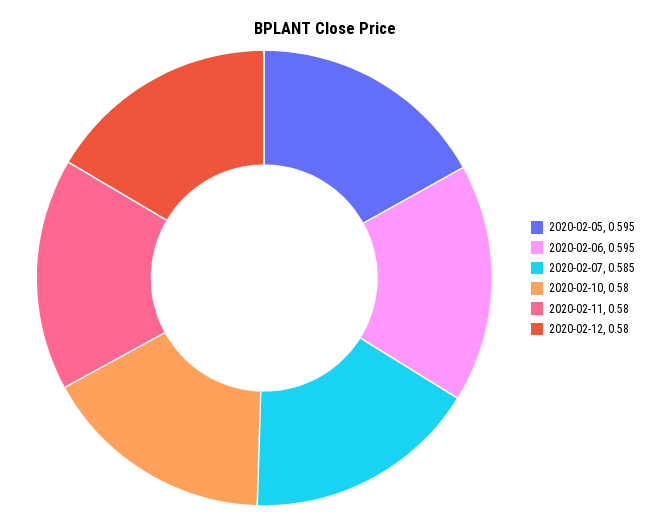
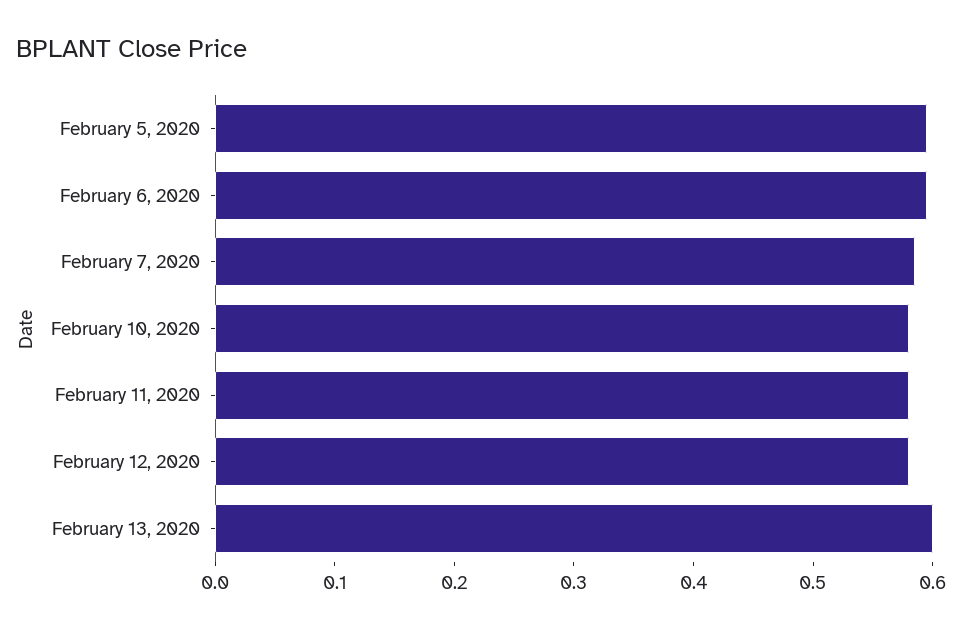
February 13, 2020: none -> 0.6

